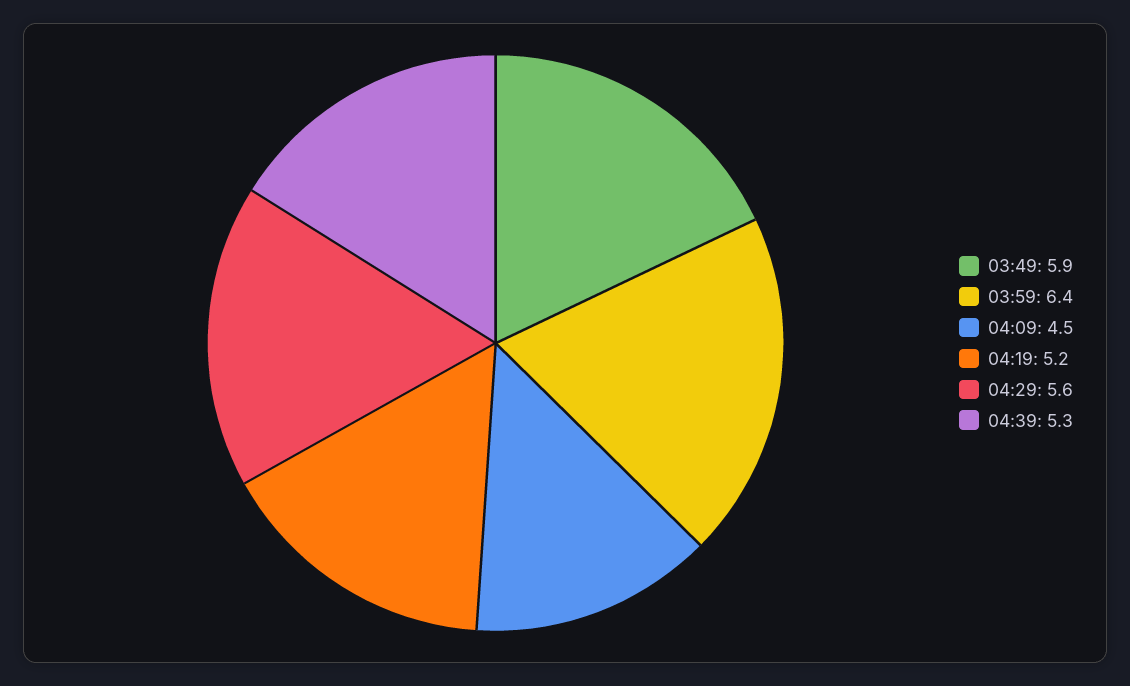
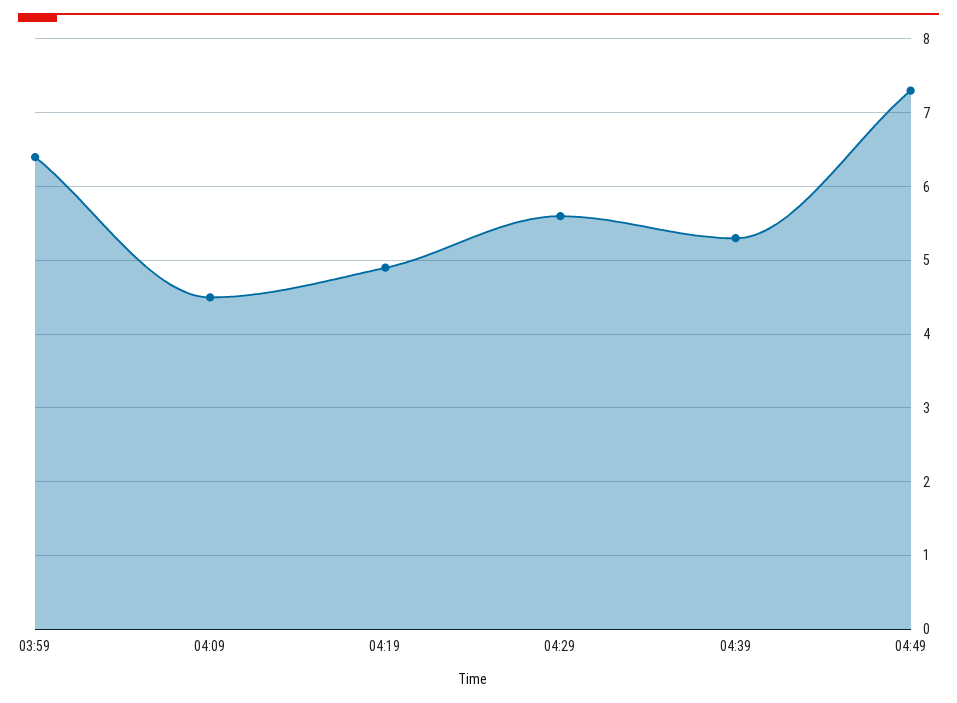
03:49: 5.9 -> none
04:19: 5.2 -> 4.9
04:49: none -> 7.3

